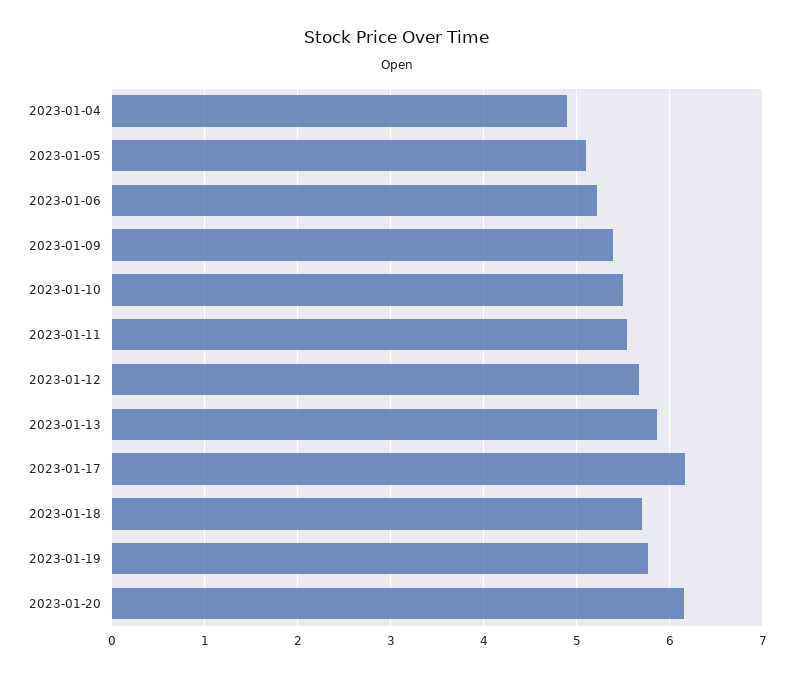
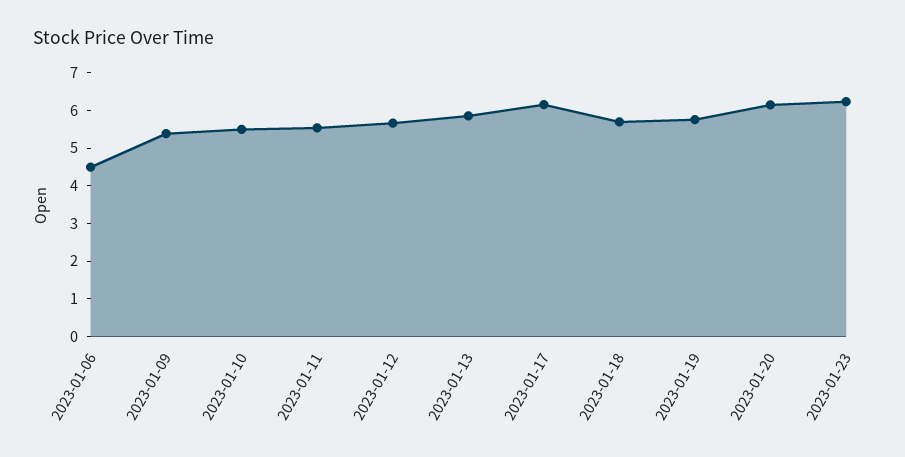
2023-01-04: 4.9 -> none
2023-01-05: 5.1 -> none
2023-01-06: 5.2 -> 4.5
2023-01-23: none -> 6.25

